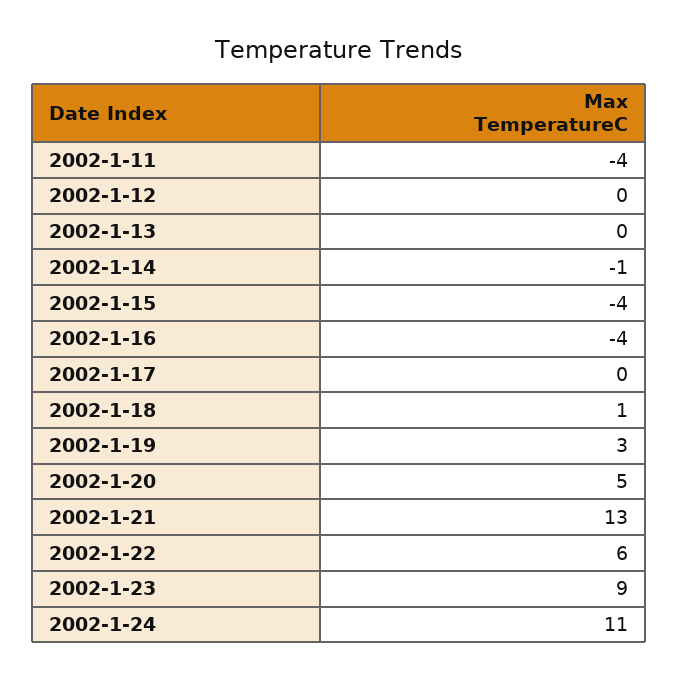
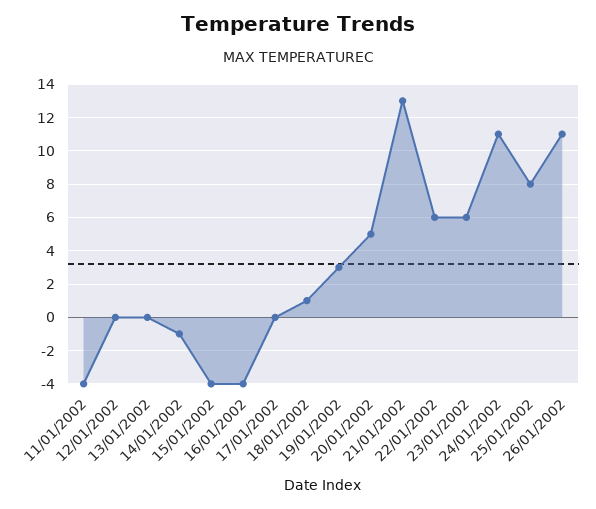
2002-1-23: 9 -> 6
25/01/2002: none -> 8
26/01/2002: none -> 11

